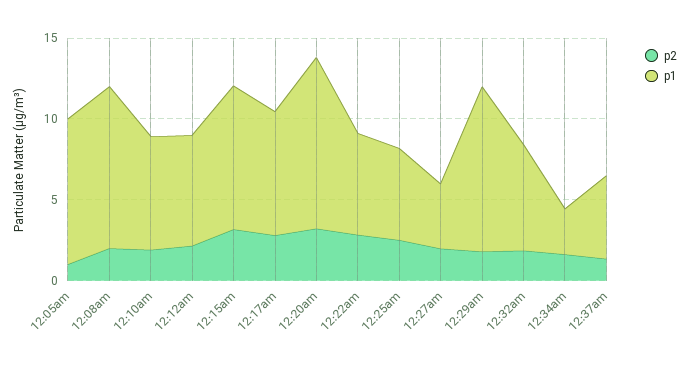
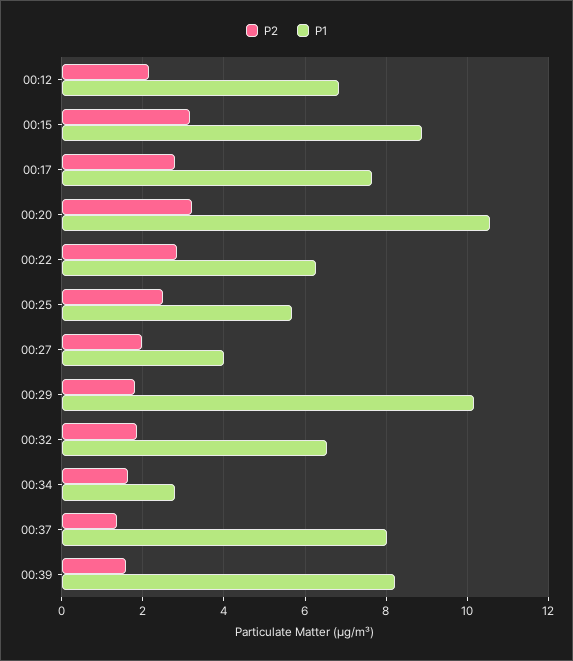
p2, 12:05am: 1 -> none
p1, 12:05am: 9 -> none
p2, 12:08am: 2 -> none
p1, 12:08am: 10 -> none
p2, 12:10am: 2 -> none
p1, 12:10am: 7 -> none
p1, 12:37am: 5 -> 8
p2, 00:39: none -> 1.6
p1, 00:39: none -> 8.2

